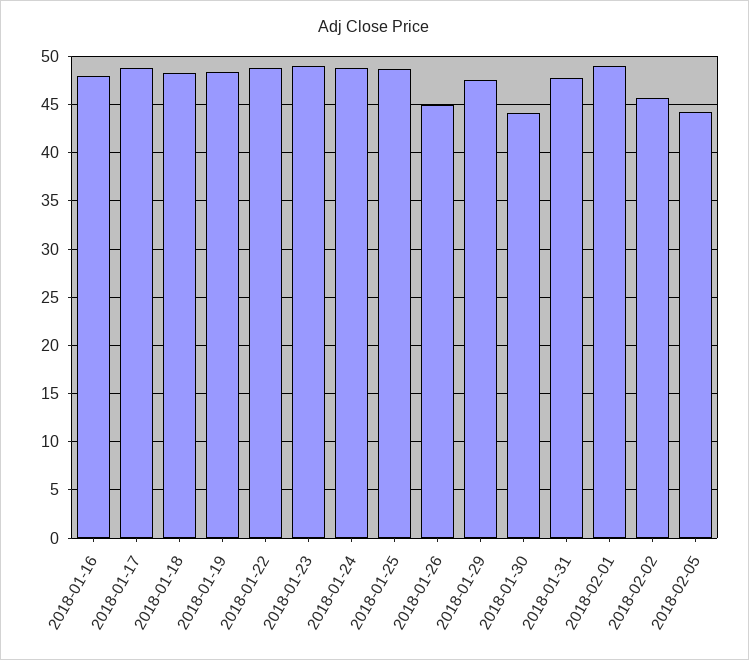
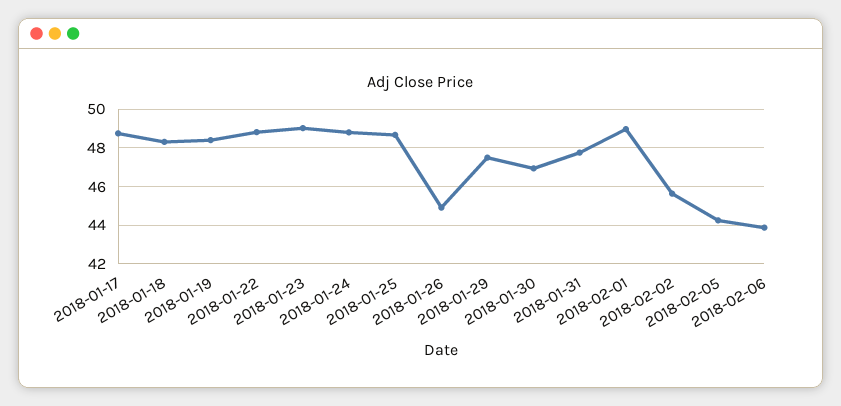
2018-01-16: 48 -> none
2018-01-30: 44 -> 47
2018-02-06: none -> 44

